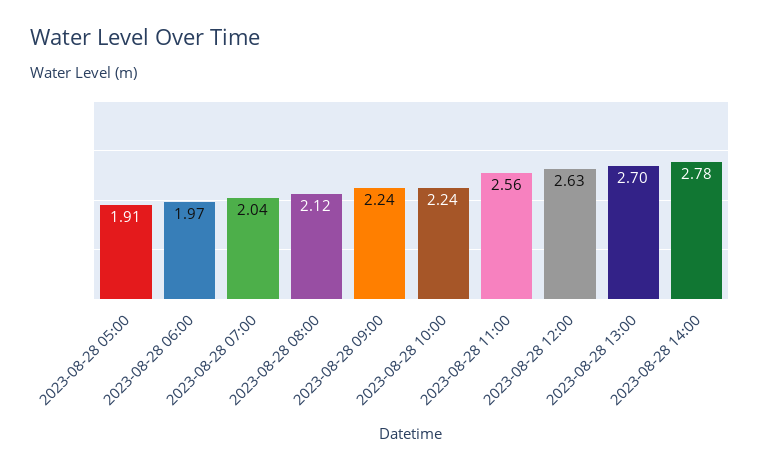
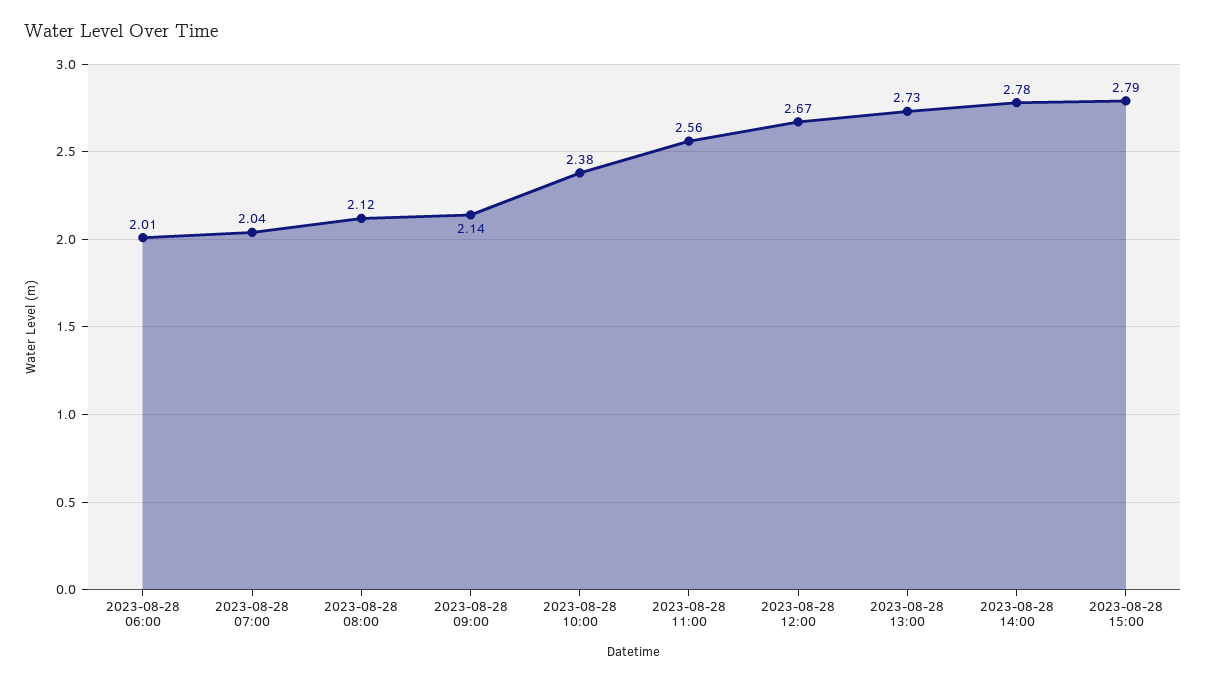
2023-08-28 05:00: 1.91 -> none
2023-08-28 06:00: 1.97 -> 2.01
2023-08-28 09:00: 2.24 -> 2.14
2023-08-28 10:00: 2.24 -> 2.38
2023-08-28 12:00: 2.63 -> 2.67
2023-08-28 13:00: 2.7 -> 2.73
2023-08-28 15:00: none -> 2.79

